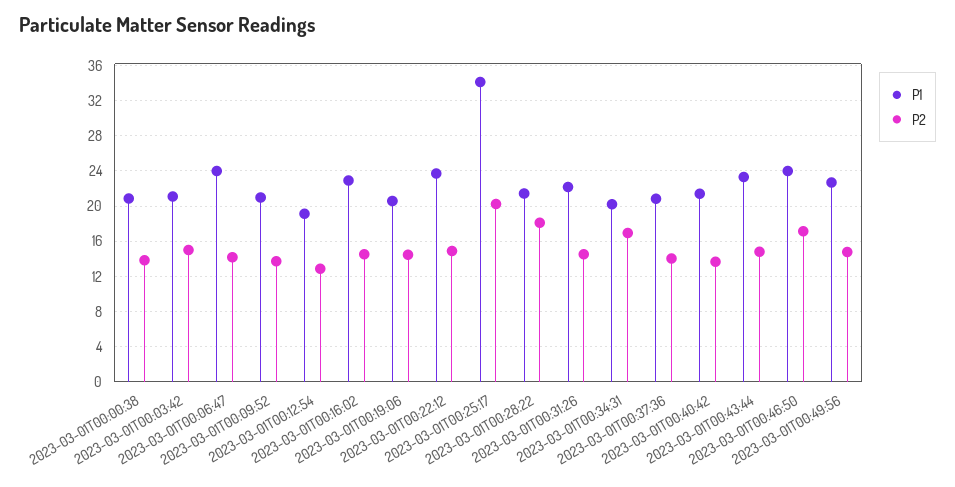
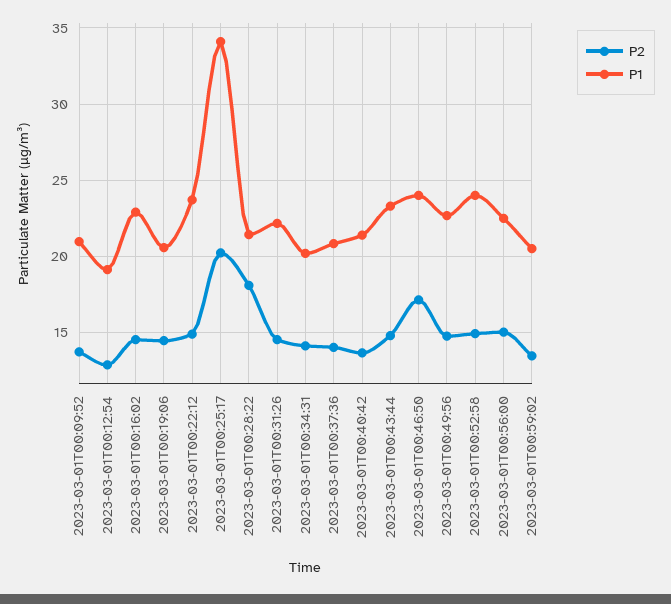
P1, 2023-03-01T00:00:38: 21 -> none
P2, 2023-03-01T00:00:38: 14 -> none
P1, 2023-03-01T00:03:42: 21 -> none
P2, 2023-03-01T00:03:42: 15 -> none
P1, 2023-03-01T00:06:47: 24 -> none
P2, 2023-03-01T00:06:47: 14 -> none
P2, 2023-03-01T00:34:31: 17 -> 14
P2, 2023-03-01T00:52:58: none -> 15
P1, 2023-03-01T00:52:58: none -> 24
P2, 2023-03-01T00:56:00: none -> 15
P1, 2023-03-01T00:56:00: none -> 22.5
P2, 2023-03-01T00:59:02: none -> 13.5
P1, 2023-03-01T00:59:02: none -> 20.5

